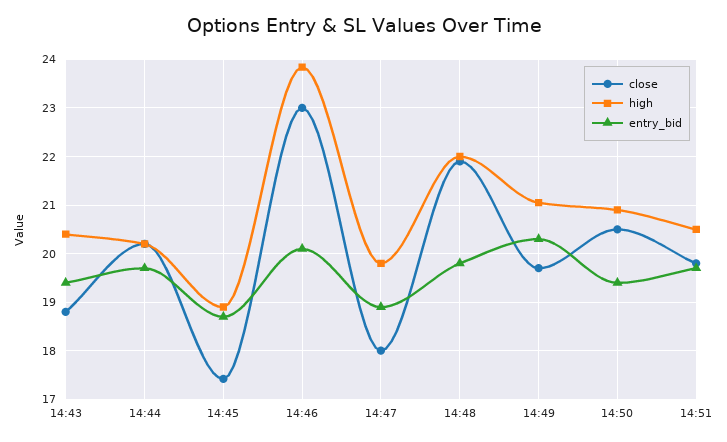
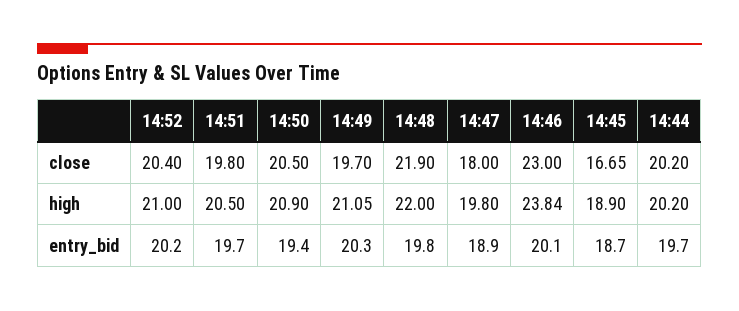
close, 14:43: 18.8 -> none
high, 14:43: 20.4 -> none
entry_bid, 14:43: 19.4 -> none
close, 14:45: 17.4 -> 16.65
close, 14:52: none -> 20.4
high, 14:52: none -> 21
entry_bid, 14:52: none -> 20.2

